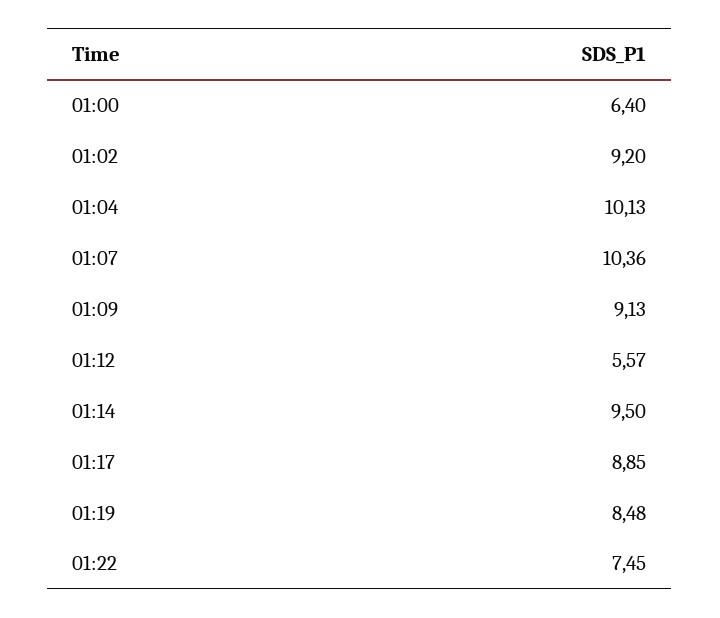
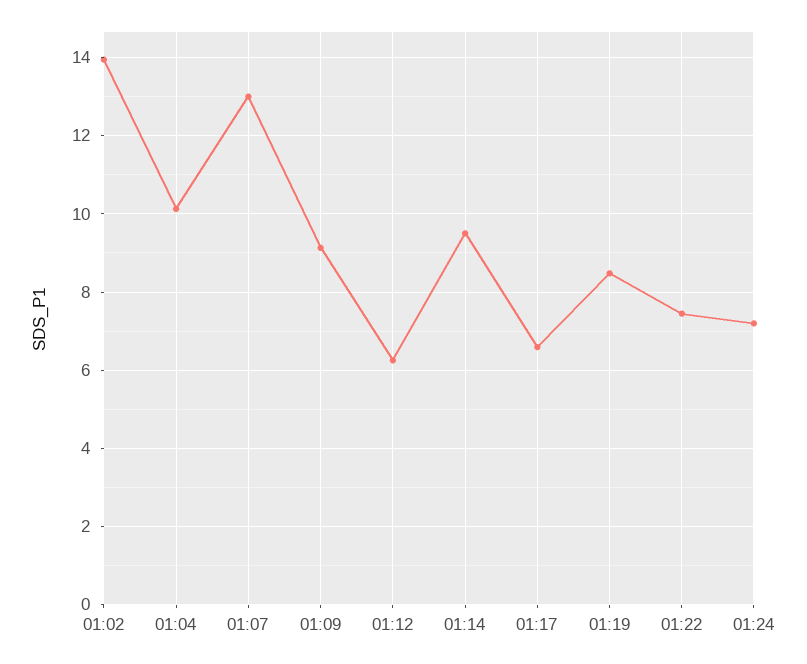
01:00: 6.4 -> none
01:02: 9.2 -> 14
01:07: 10.36 -> 13
01:12: 5.57 -> 6.2
01:17: 8.85 -> 6.6
01:24: none -> 7.2

